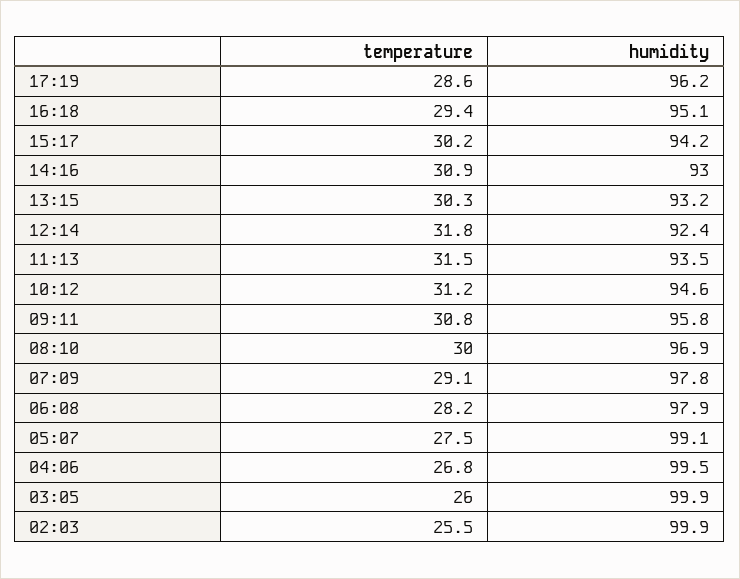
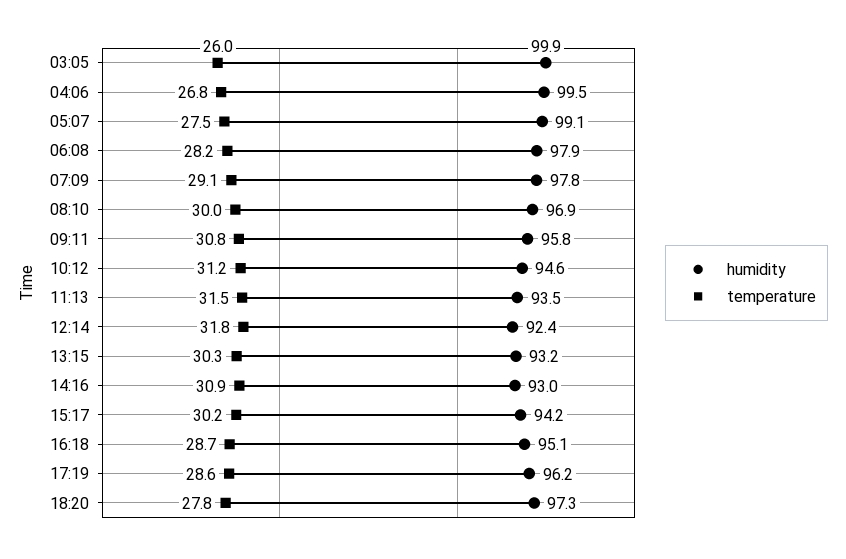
temperature, 16:18: 29.4 -> 28.7
temperature, 02:03: 25.5 -> none
humidity, 02:03: 99.9 -> none
humidity, 18:20: none -> 97.3
temperature, 18:20: none -> 27.8

